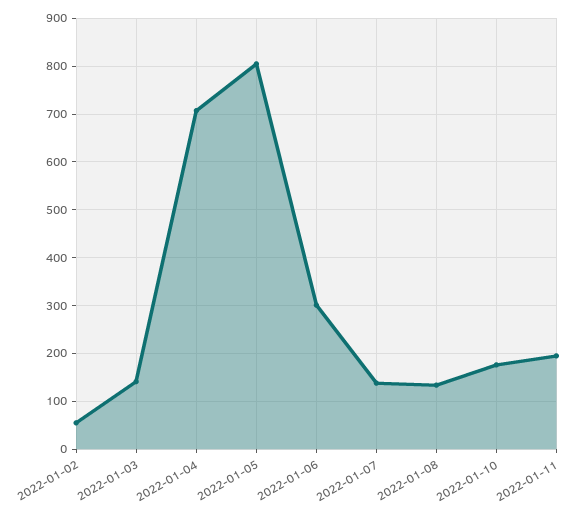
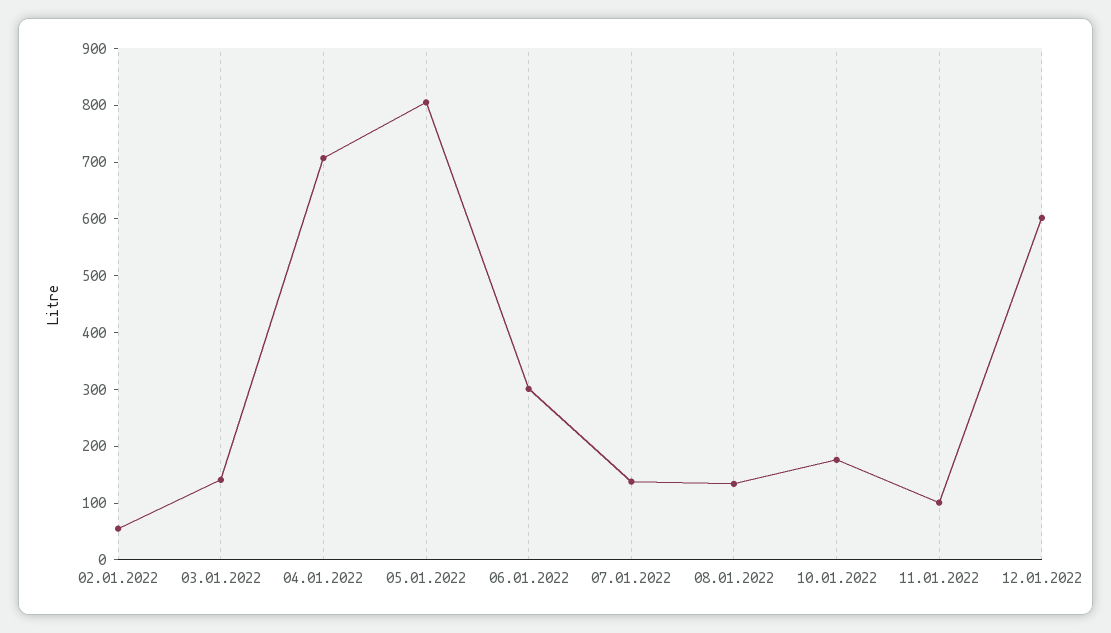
2022-01-11: 200 -> 100
12.01.2022: none -> 600

